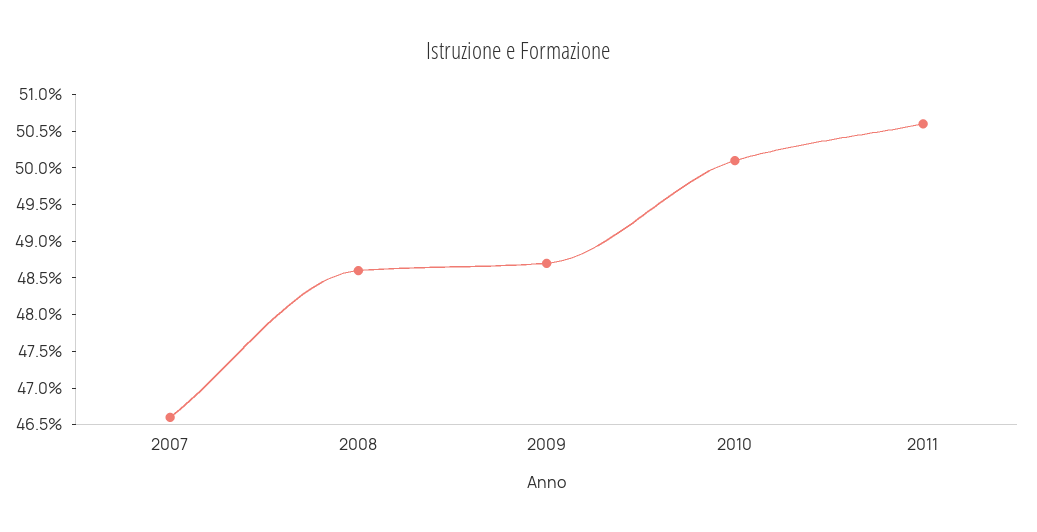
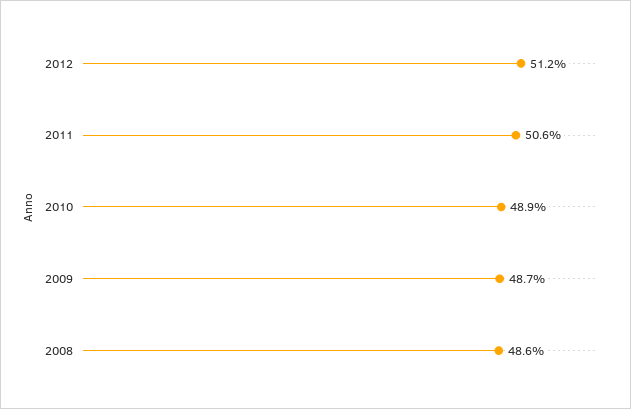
2007: 46.5 -> none
2010: 50 -> 48.9
2012: none -> 51.2

